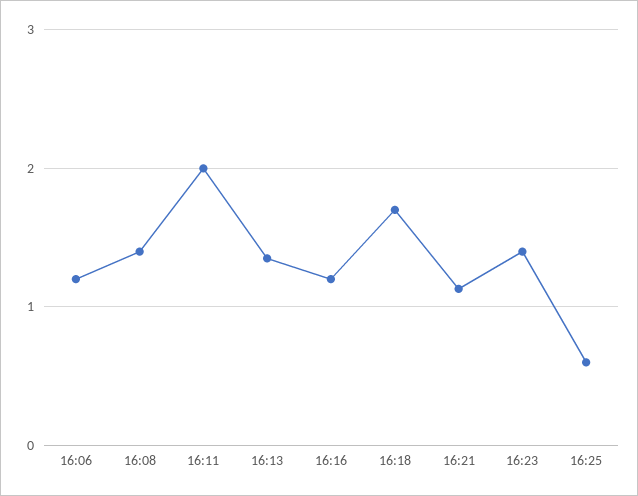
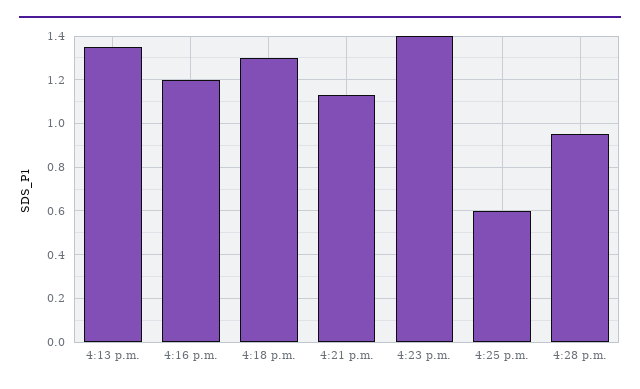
16:06: 1.2 -> none
16:08: 1.4 -> none
16:11: 2 -> none
16:18: 1.7 -> 1.3
4:28 p.m.: none -> 0.95

